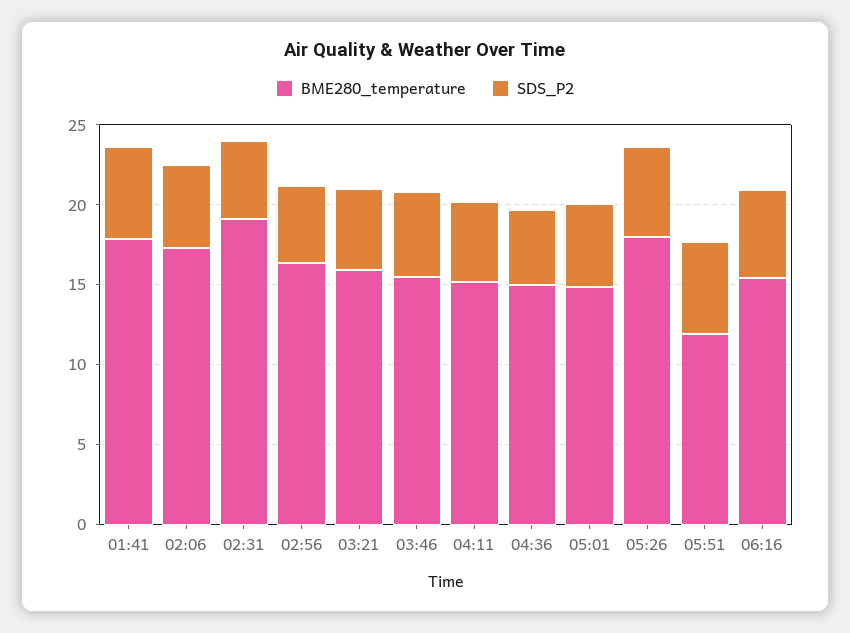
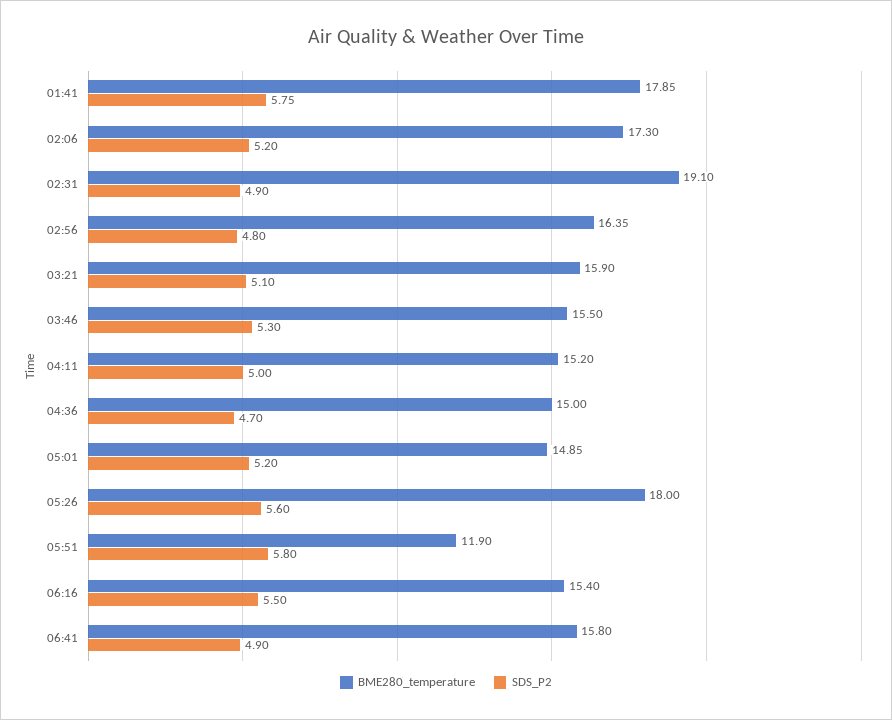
BME280_temperature, 06:41: none -> 15.8
SDS_P2, 06:41: none -> 4.9

